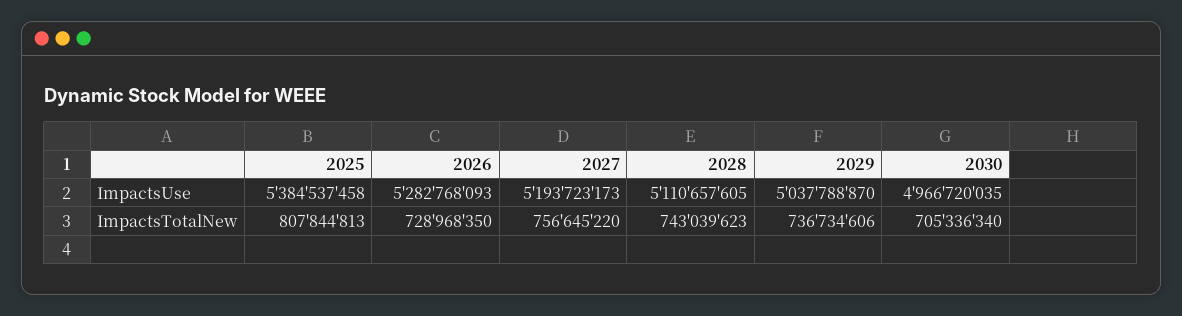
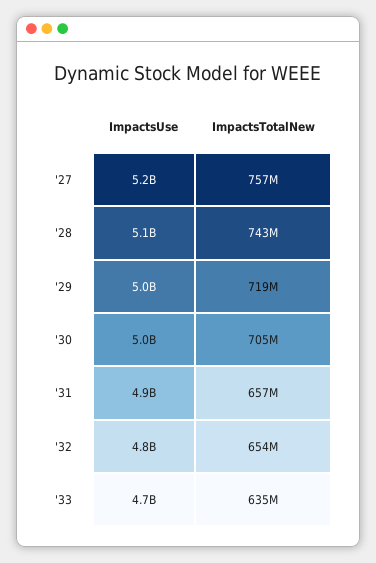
2025, ImpactsUse: 5384537458 -> none
2026, ImpactsUse: 5282768093 -> none
2025, ImpactsTotalNew: 807844813 -> none
2026, ImpactsTotalNew: 728968350 -> none
2029, ImpactsTotalNew: 736734606 -> 719000000
'31, ImpactsUse: none -> 4900000000
'31, ImpactsTotalNew: none -> 657000000
'32, ImpactsUse: none -> 4800000000
'32, ImpactsTotalNew: none -> 654000000
'33, ImpactsUse: none -> 4700000000
'33, ImpactsTotalNew: none -> 635000000

